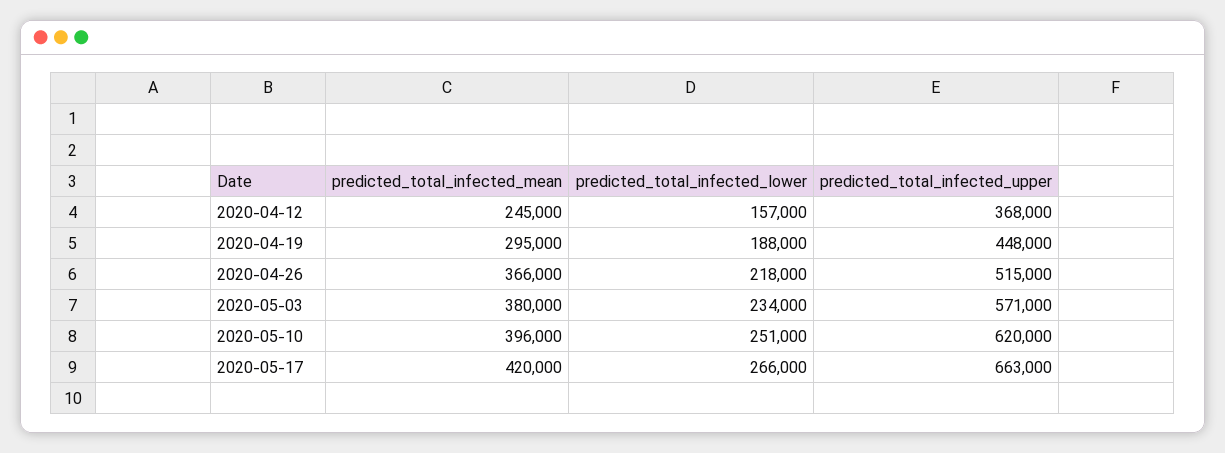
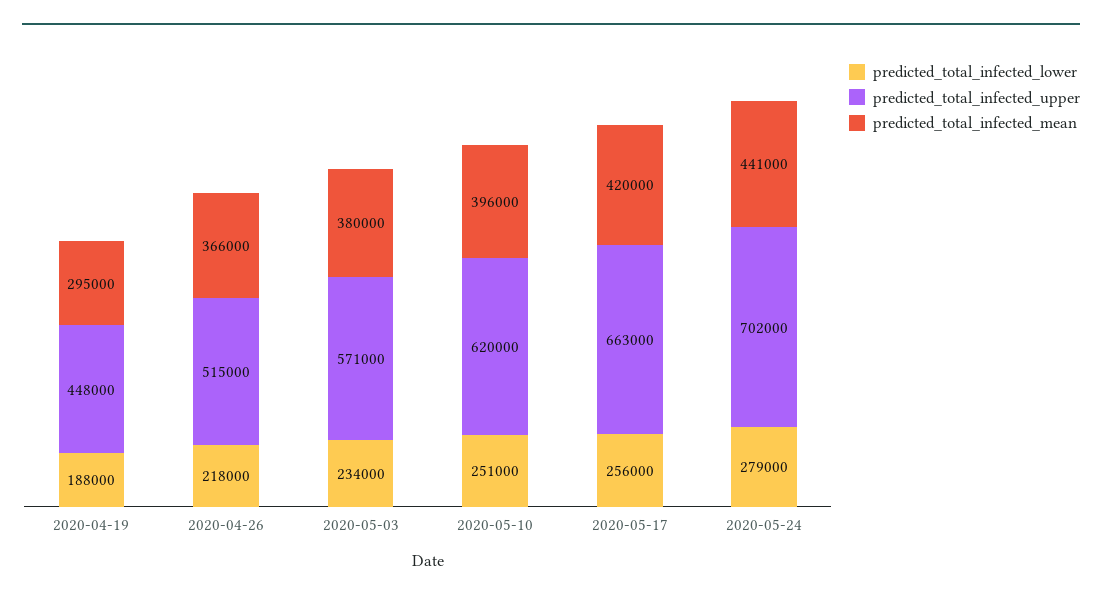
predicted_total_infected_mean, 2020-04-12: 245000 -> none
predicted_total_infected_lower, 2020-04-12: 157000 -> none
predicted_total_infected_upper, 2020-04-12: 368000 -> none
predicted_total_infected_lower, 2020-05-17: 266000 -> 256000
predicted_total_infected_lower, 2020-05-24: none -> 279000
predicted_total_infected_upper, 2020-05-24: none -> 702000
predicted_total_infected_mean, 2020-05-24: none -> 441000

